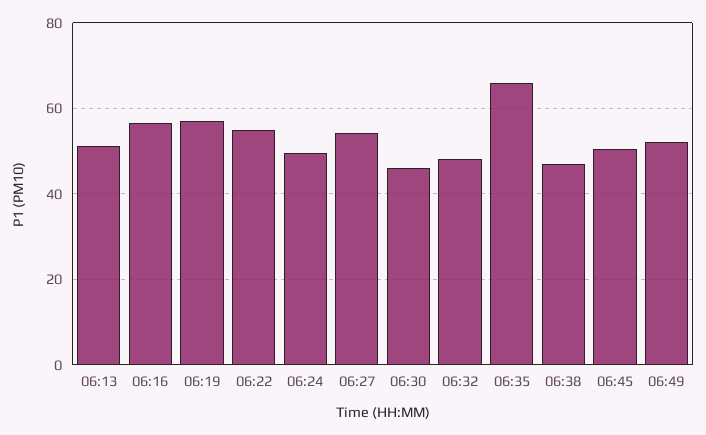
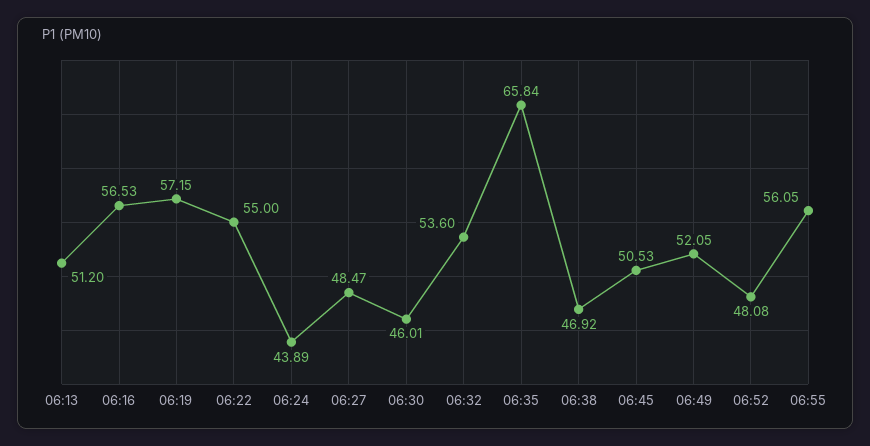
06:24: 50 -> 43.89
06:27: 54 -> 48.47
06:32: 48 -> 53.6
06:52: none -> 48.08
06:55: none -> 56.05

